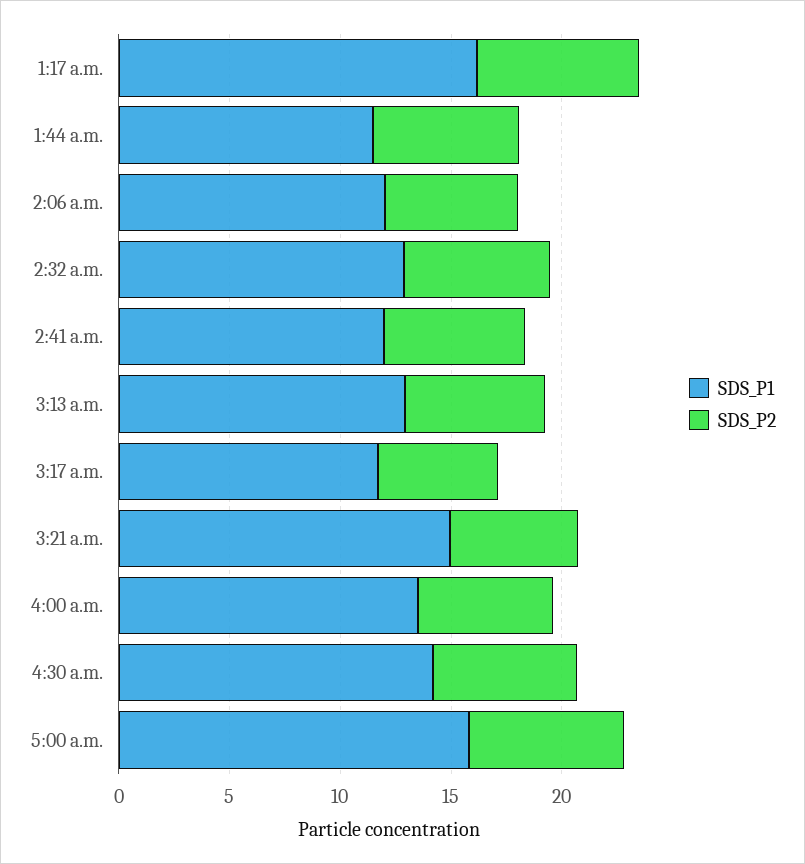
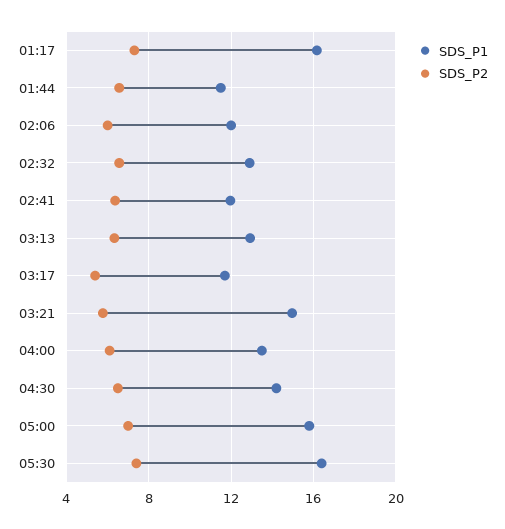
SDS_P1, 05:30: none -> 16.5
SDS_P2, 05:30: none -> 7.5

